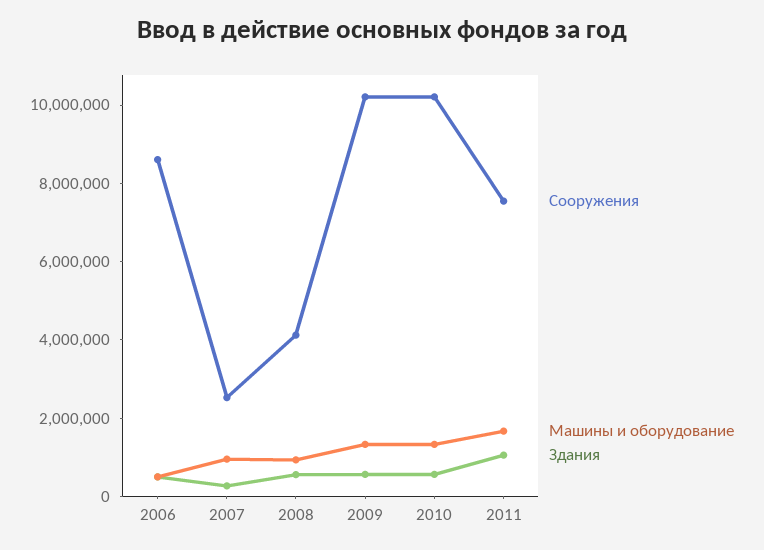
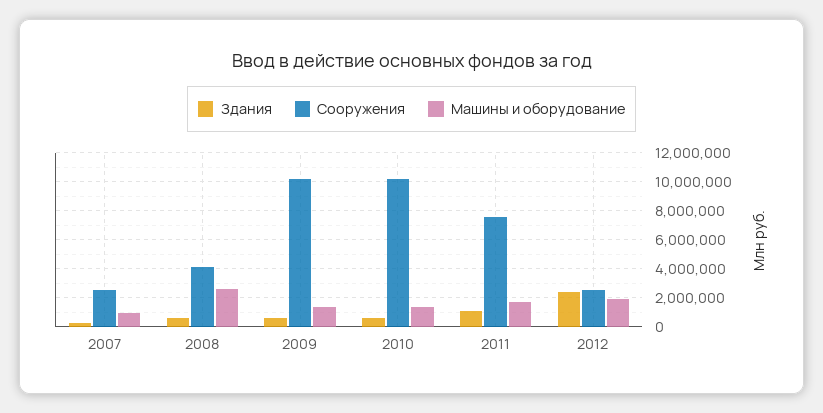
Сооружения, 2006: 8500000 -> none
Машины и оборудование, 2006: 500000 -> none
Здания, 2006: 500000 -> none
Машины и оборудование, 2008: 1000000 -> 2500000
Здания, 2012: none -> 2500000
Сооружения, 2012: none -> 2500000
Машины и оборудование, 2012: none -> 2000000

